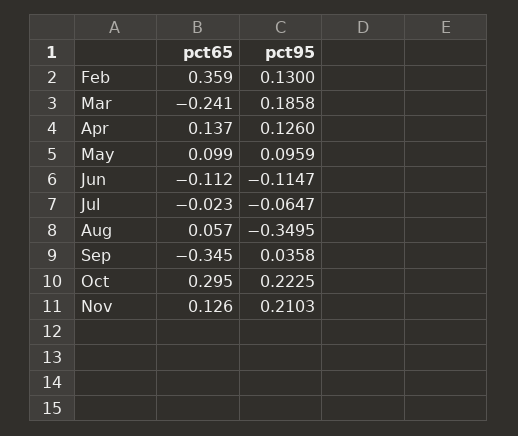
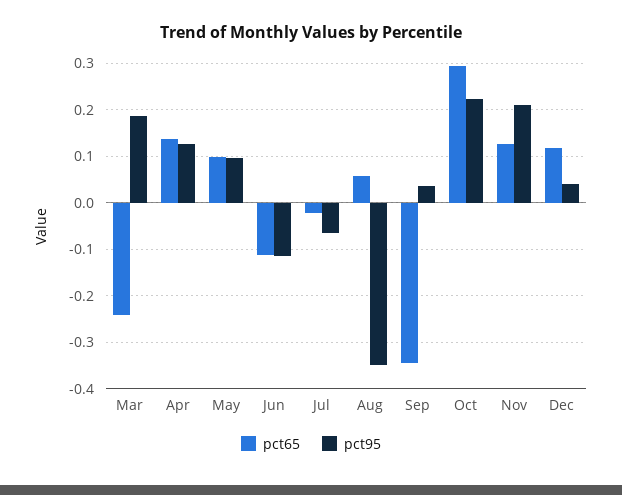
pct65, Feb: 0.359 -> none
pct95, Feb: 0.13 -> none
pct65, Dec: none -> 0.12
pct95, Dec: none -> 0.04

